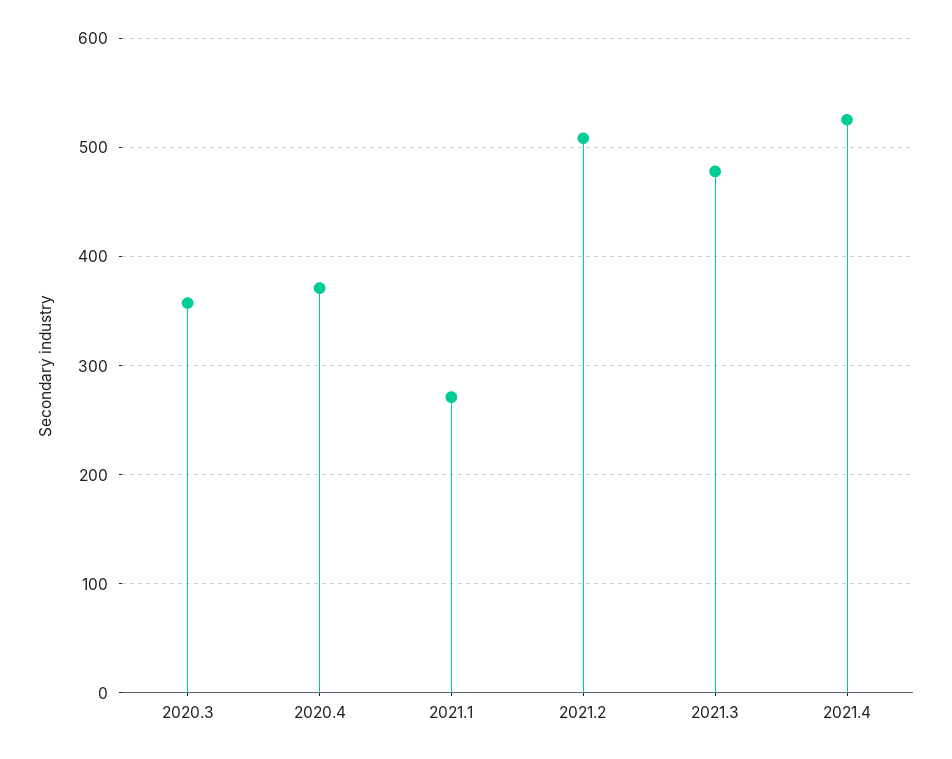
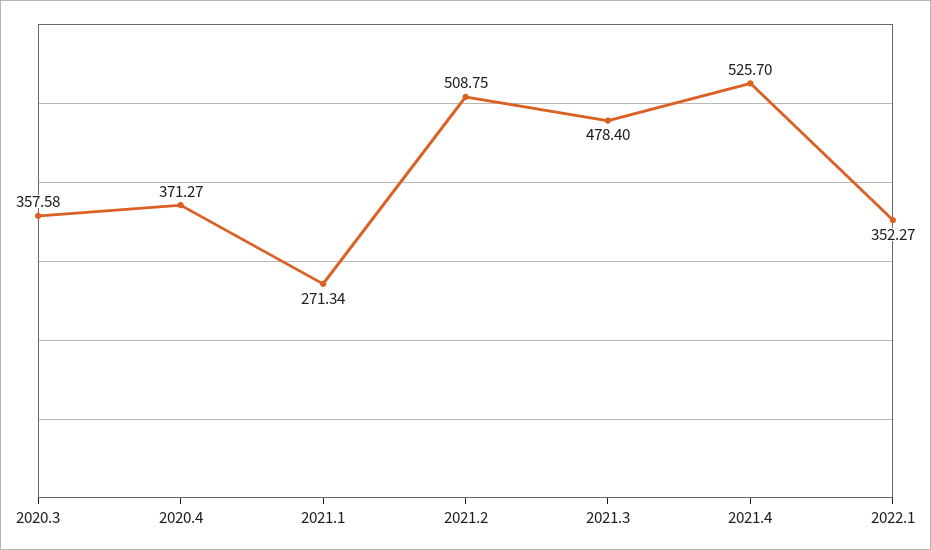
2022.1: none -> 352.27

